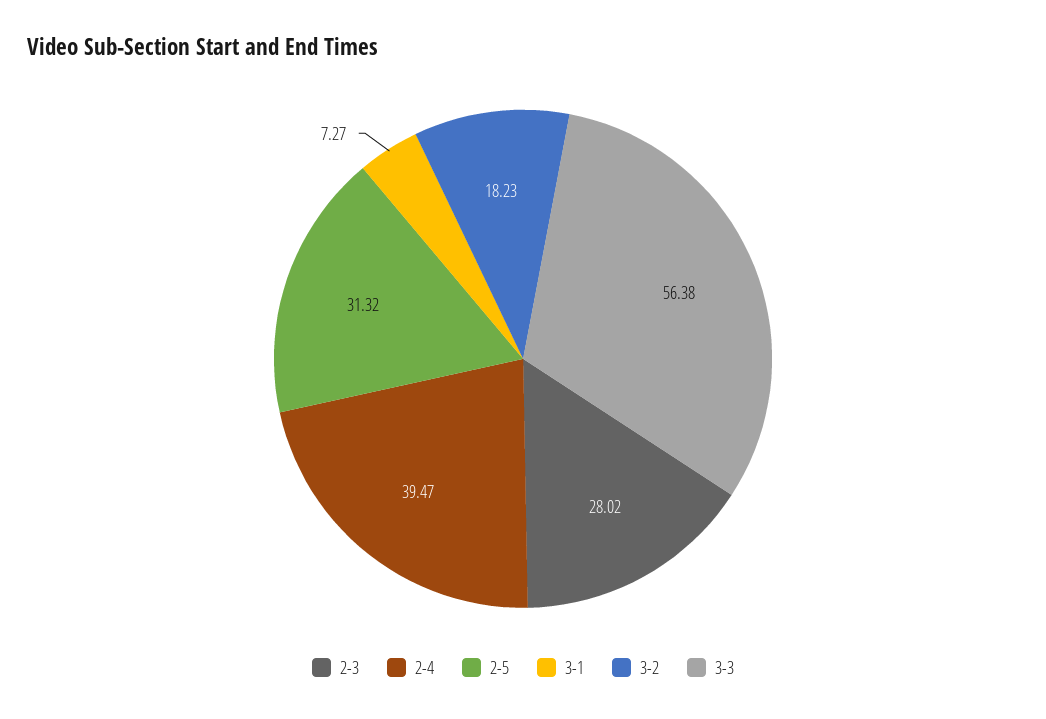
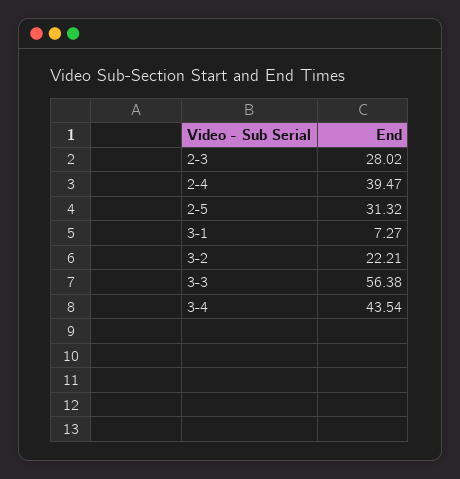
3-2: 18.23 -> 22.21
3-4: none -> 43.54

